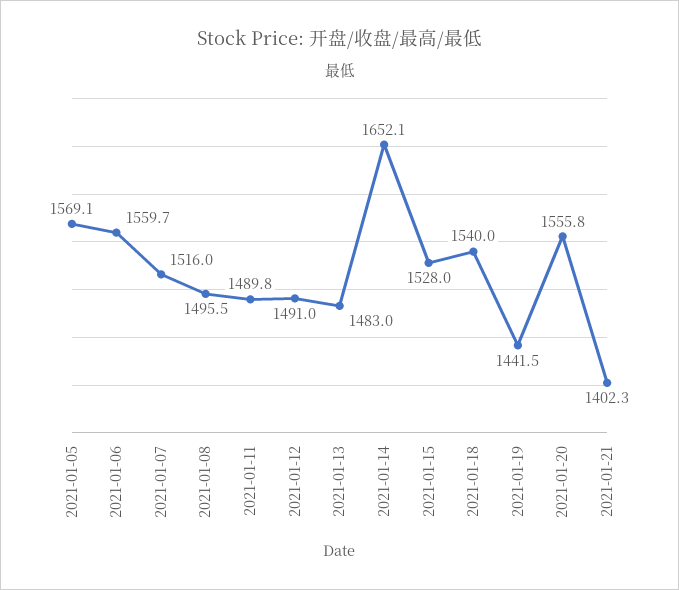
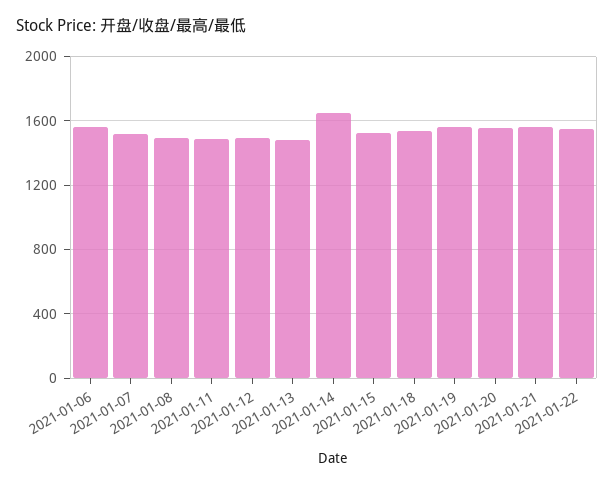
2021-01-05: 1569.1 -> none
2021-01-19: 1441.5 -> 1550
2021-01-21: 1402.3 -> 1550
2021-01-22: none -> 1550

